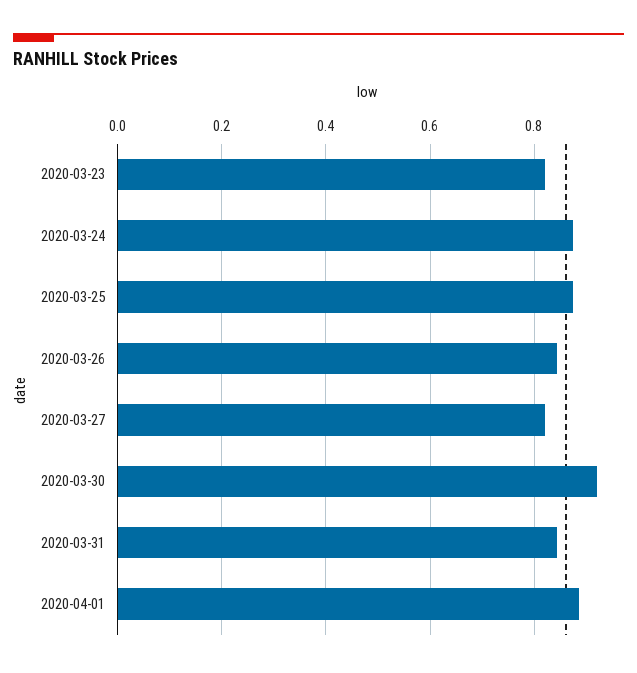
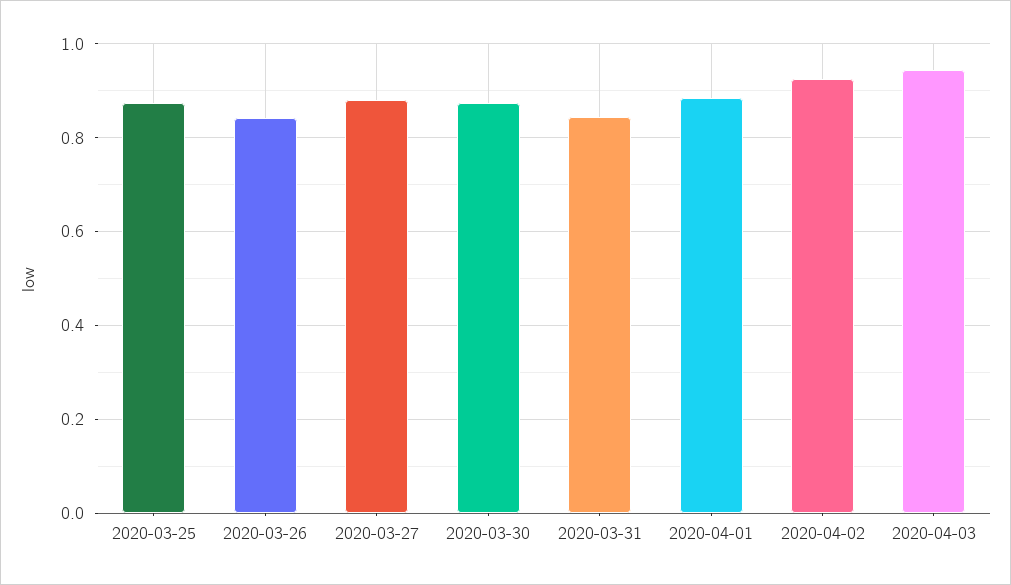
2020-03-23: 0.82 -> none
2020-03-24: 0.88 -> none
2020-03-27: 0.82 -> 0.88
2020-03-30: 0.92 -> 0.88
2020-04-02: none -> 0.92
2020-04-03: none -> 0.94

